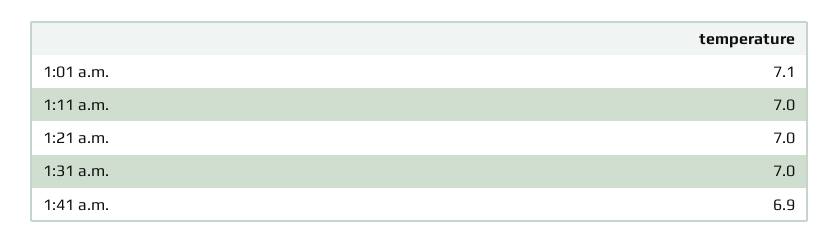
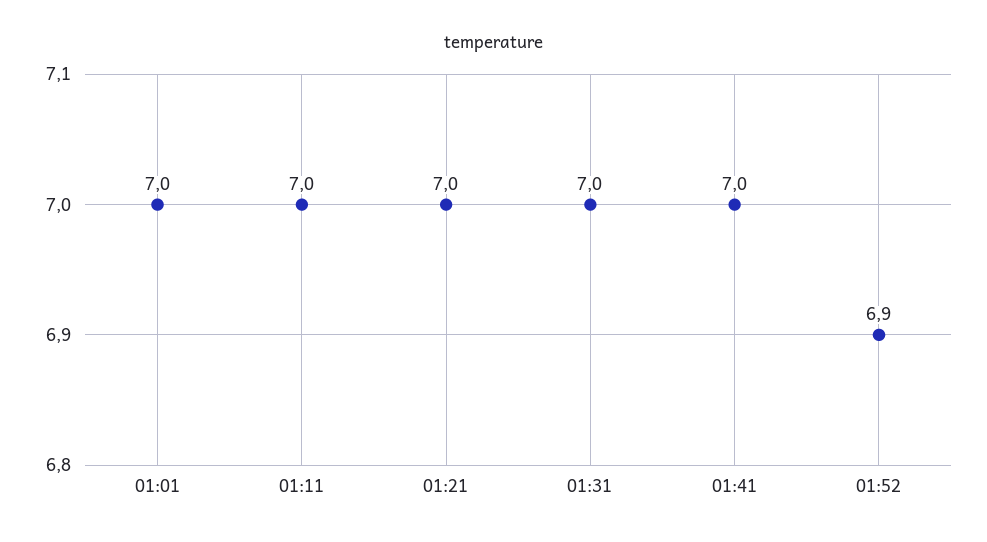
1:01 a.m.: 7.1 -> 7
1:41 a.m.: 6.9 -> 7
01:52: none -> 6.9

